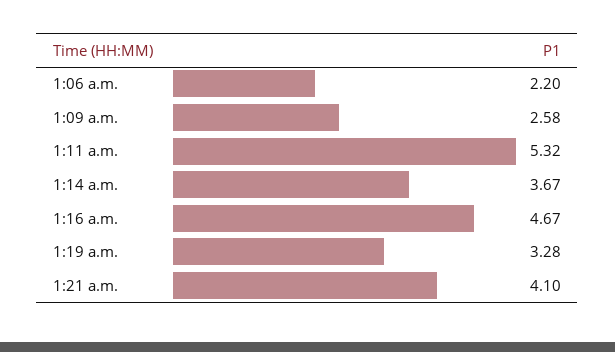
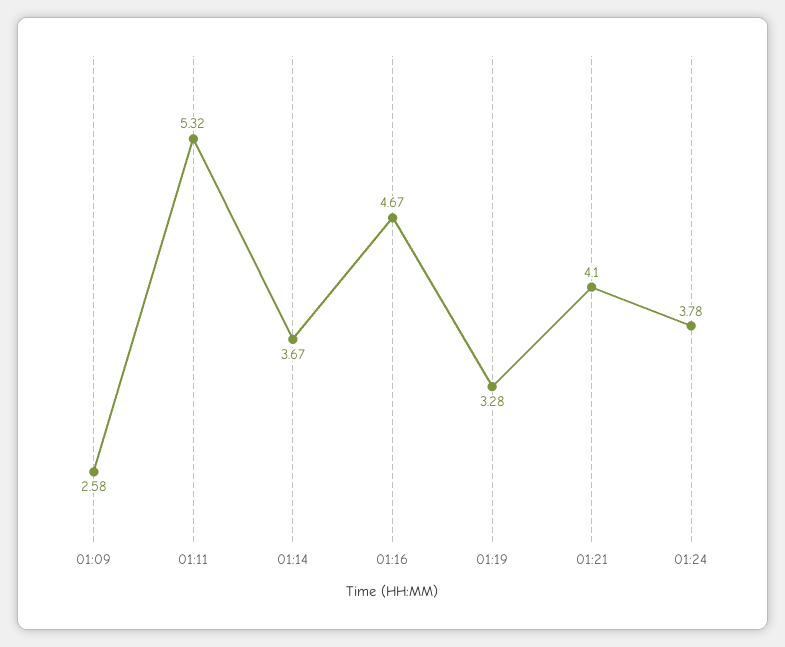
1:06 a.m.: 2.2 -> none
01:24: none -> 3.78

